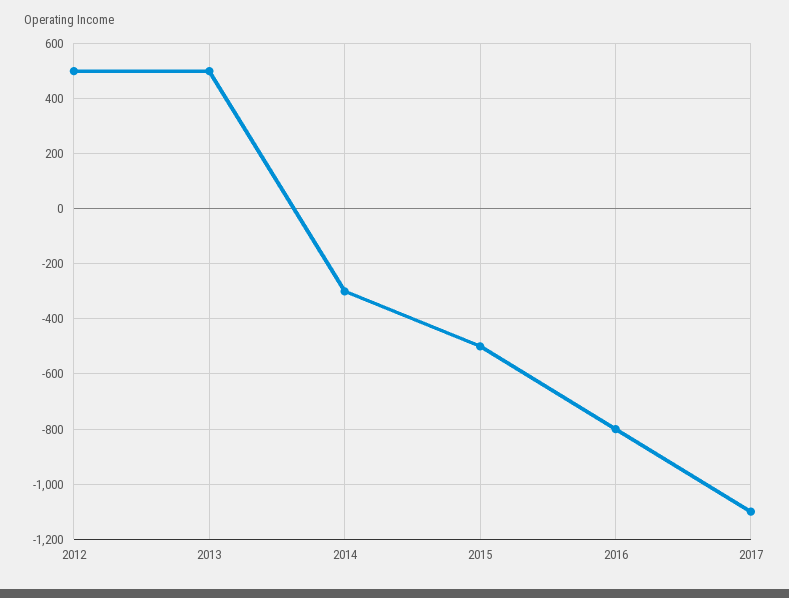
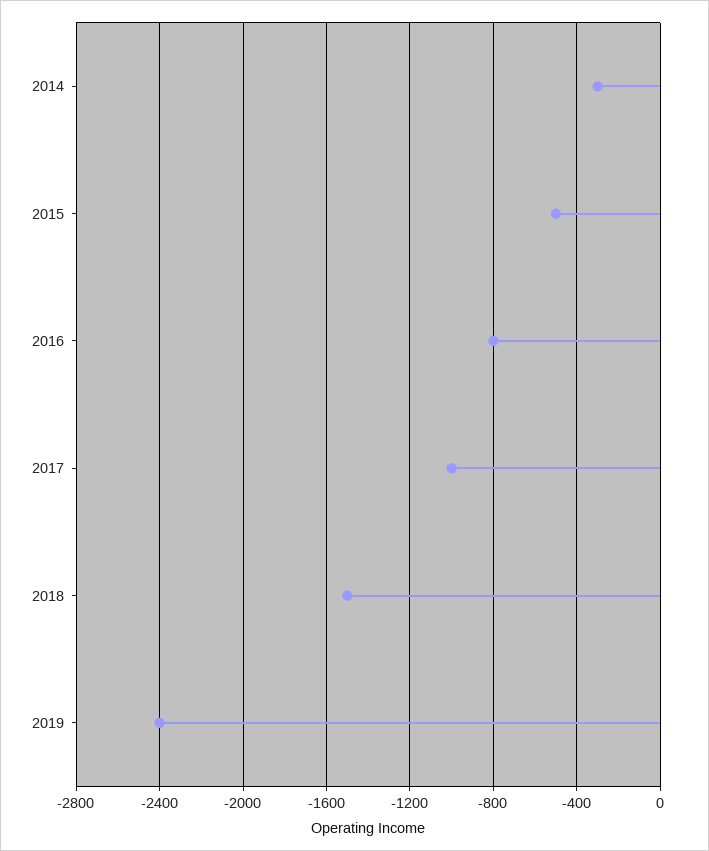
2012: 500 -> none
2013: 500 -> none
2017: -1100 -> -1000
2018: none -> -1500
2019: none -> -2400

